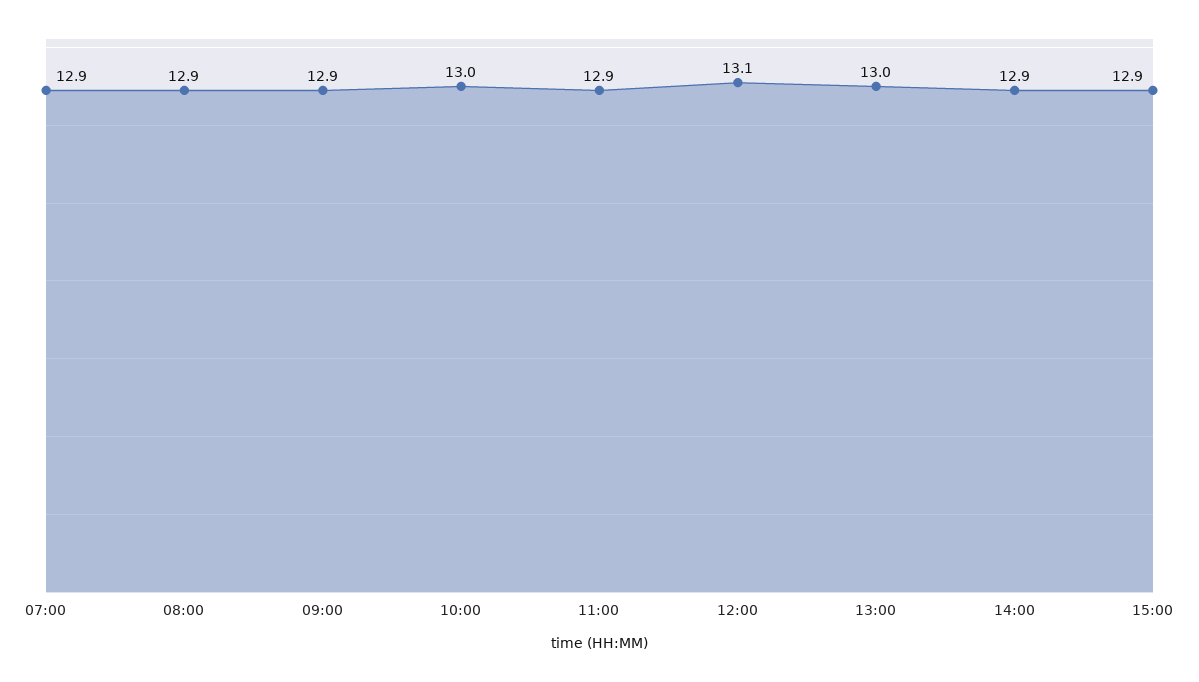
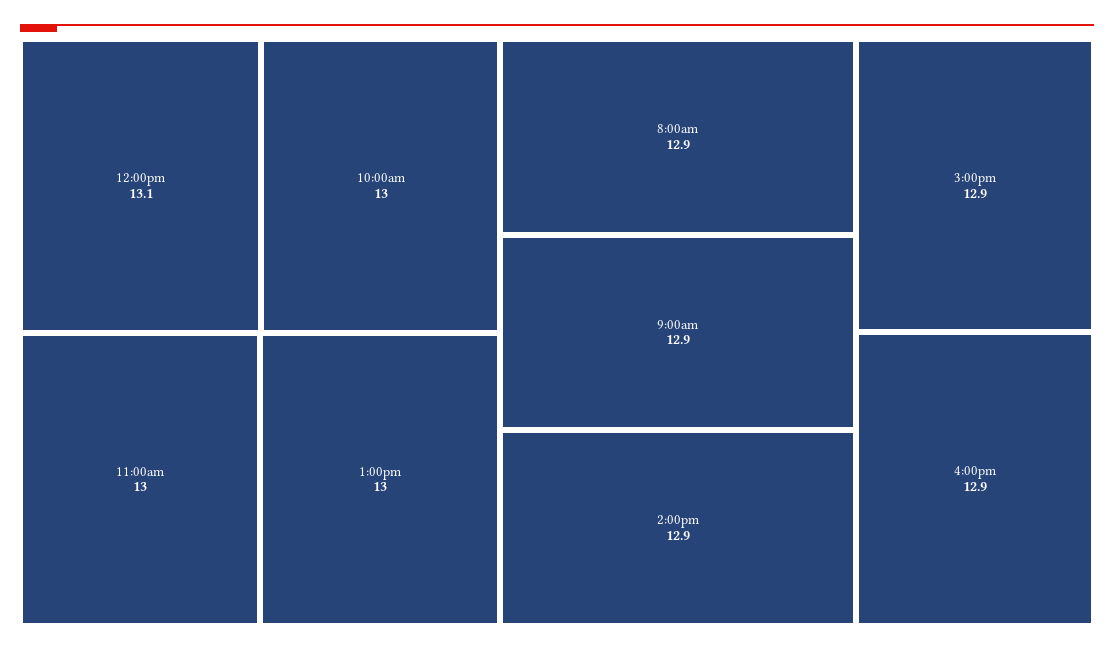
07:00: 12.9 -> none
11:00: 12.9 -> 13
4:00pm: none -> 12.9

